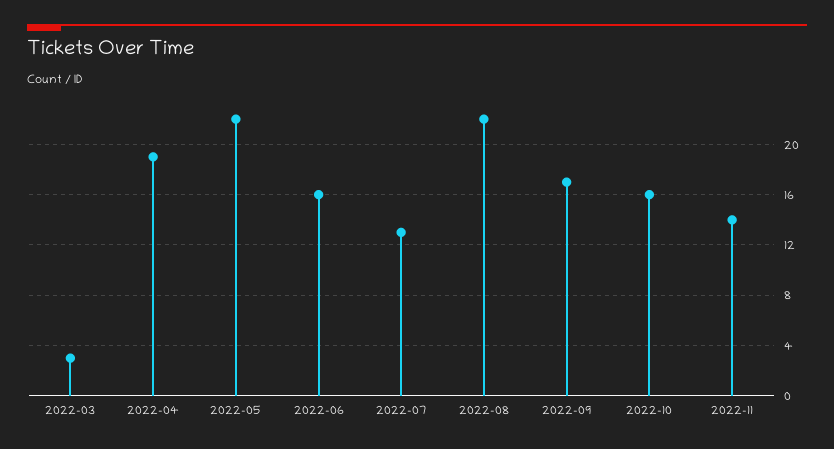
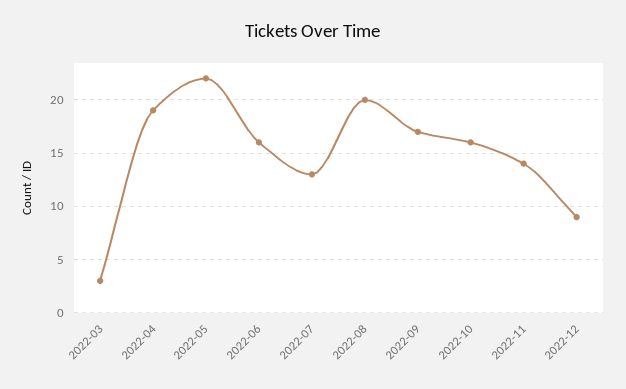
2022-08: 22 -> 20
2022-12: none -> 9

